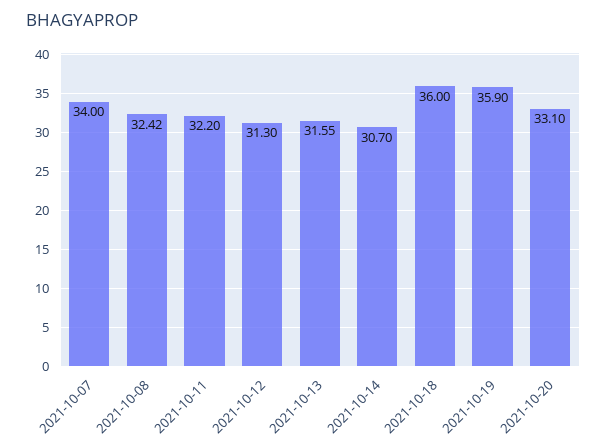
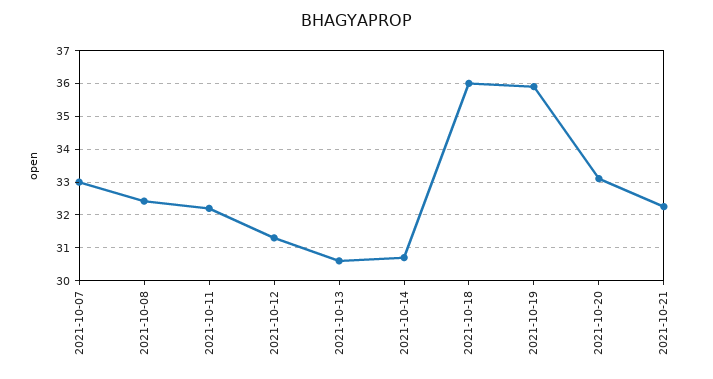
2021-10-07: 34 -> 33
2021-10-13: 31.55 -> 30.6
2021-10-21: none -> 32.2

